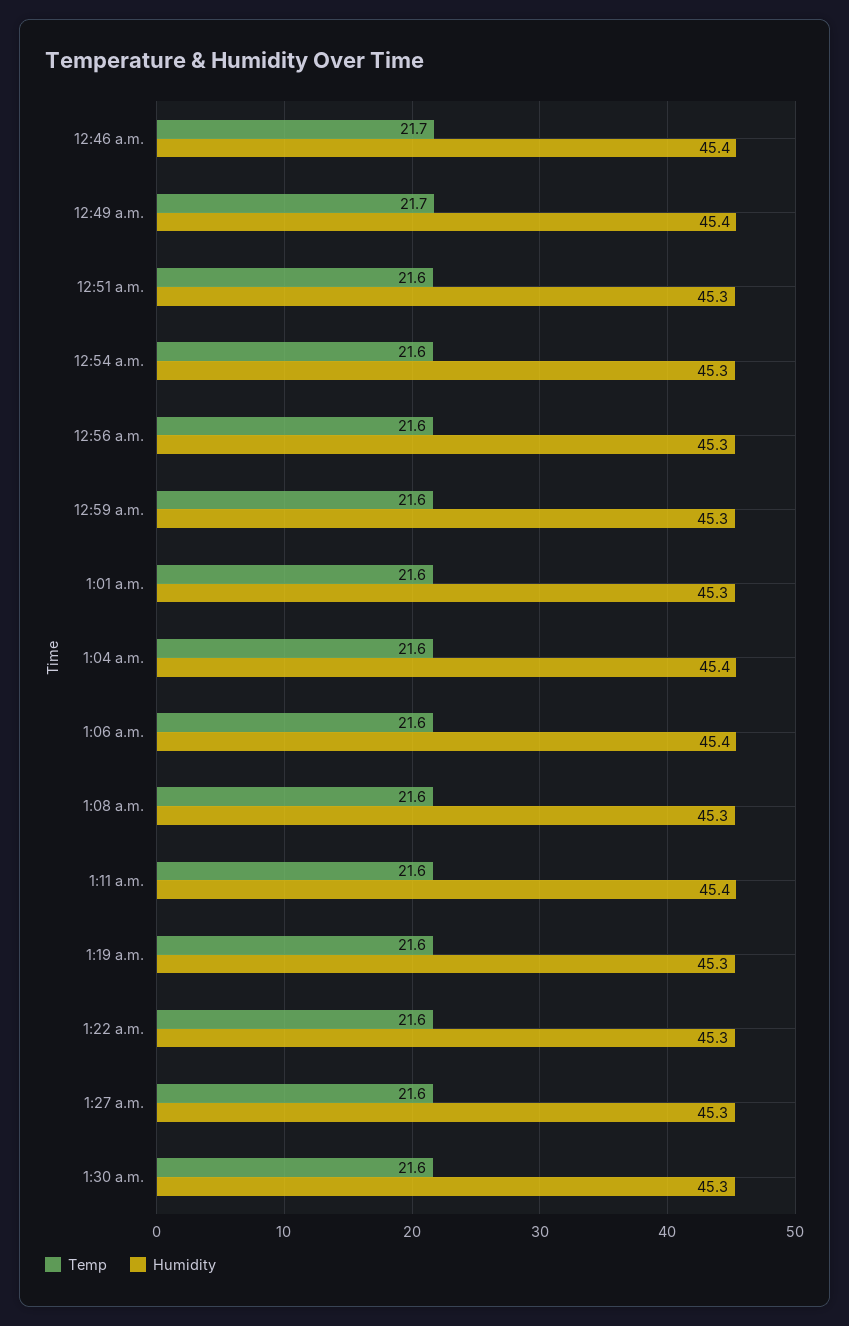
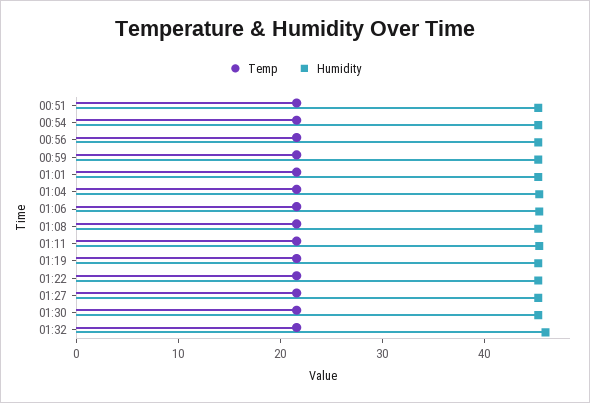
Temp, 12:46 a.m.: 21.7 -> none
Humidity, 12:46 a.m.: 45.4 -> none
Temp, 12:49 a.m.: 21.7 -> none
Humidity, 12:49 a.m.: 45.4 -> none
Temp, 01:32: none -> 22
Humidity, 01:32: none -> 46

